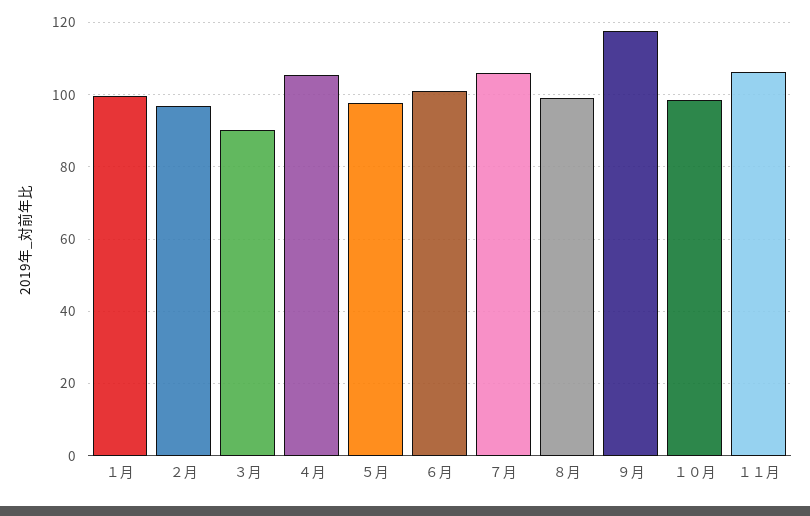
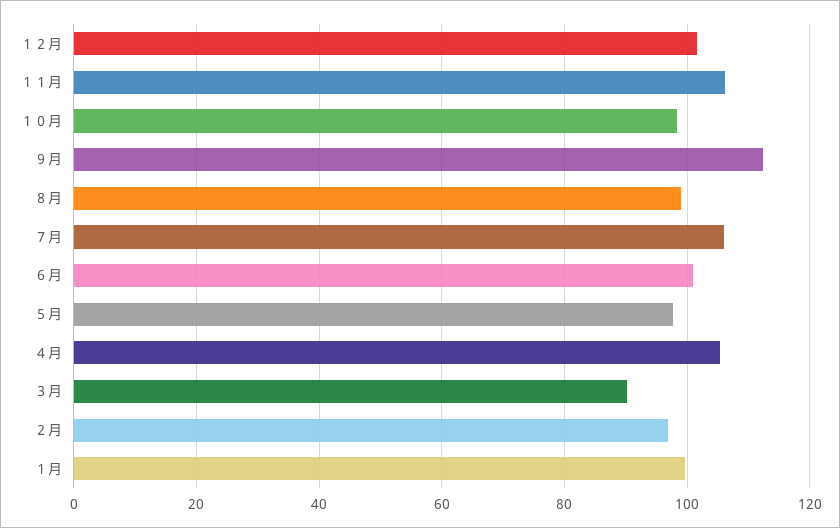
９月: 118 -> 112
１２月: none -> 102

